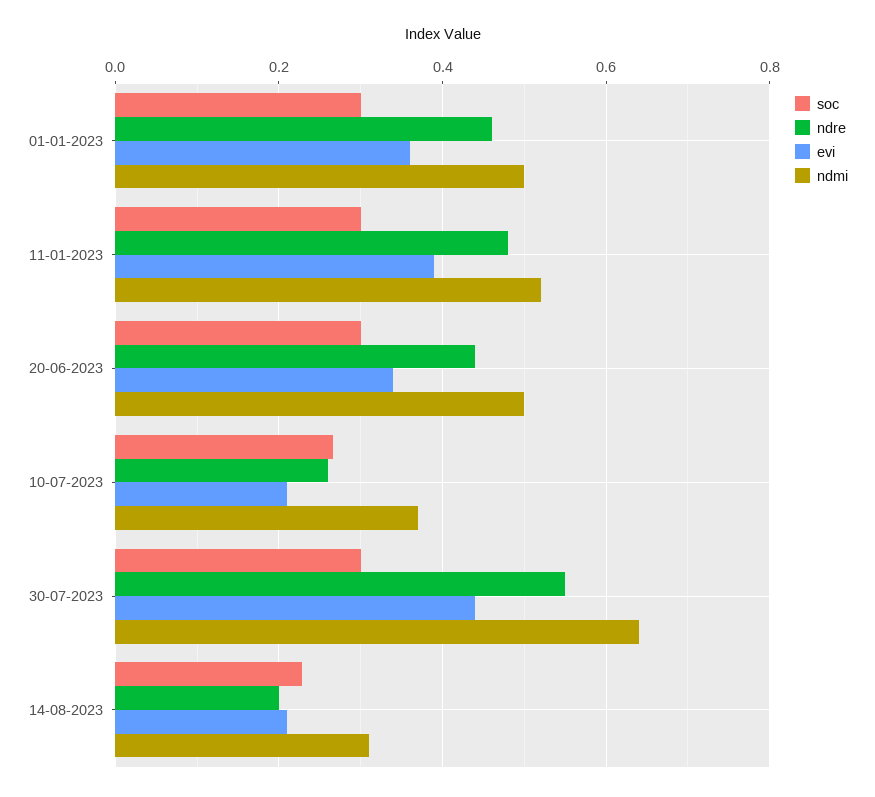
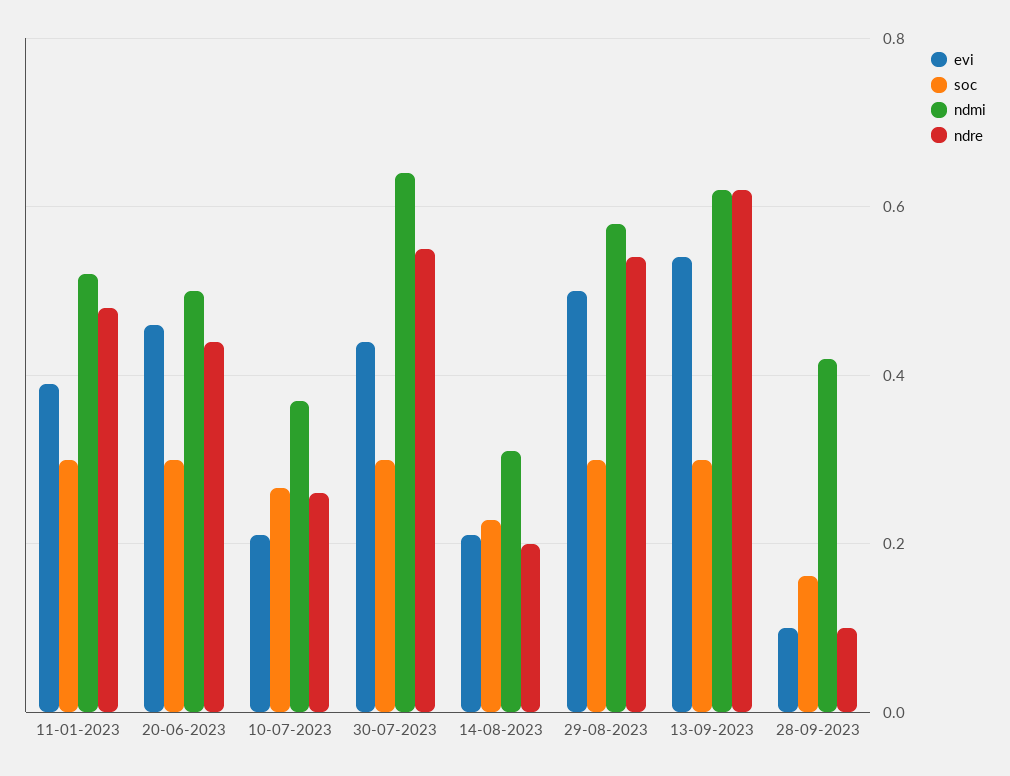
soc, 01-01-2023: 0.3 -> none
ndre, 01-01-2023: 0.46 -> none
evi, 01-01-2023: 0.36 -> none
ndmi, 01-01-2023: 0.5 -> none
evi, 20-06-2023: 0.34 -> 0.46
evi, 29-08-2023: none -> 0.5
soc, 29-08-2023: none -> 0.3
ndmi, 29-08-2023: none -> 0.58
ndre, 29-08-2023: none -> 0.54
evi, 13-09-2023: none -> 0.54
soc, 13-09-2023: none -> 0.3
ndmi, 13-09-2023: none -> 0.62
ndre, 13-09-2023: none -> 0.62
evi, 28-09-2023: none -> 0.1
soc, 28-09-2023: none -> 0.16
ndmi, 28-09-2023: none -> 0.42
ndre, 28-09-2023: none -> 0.1

